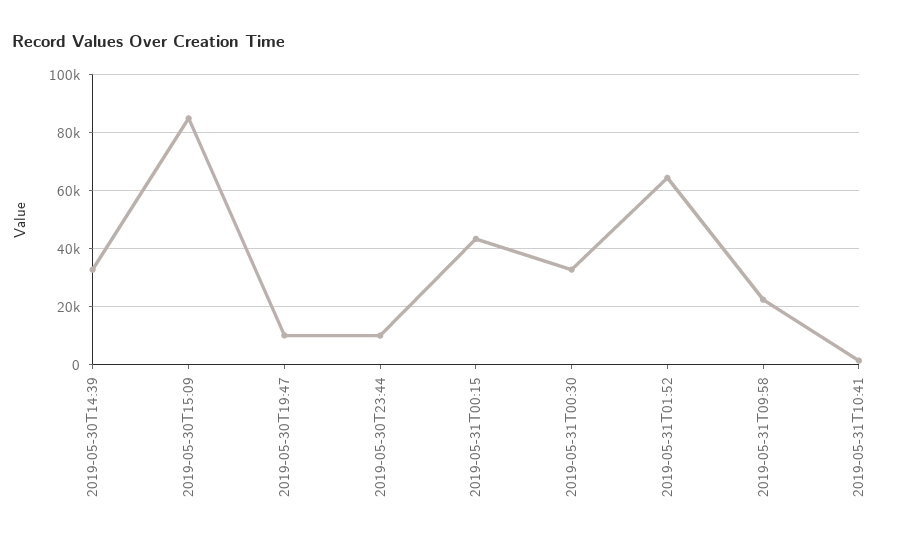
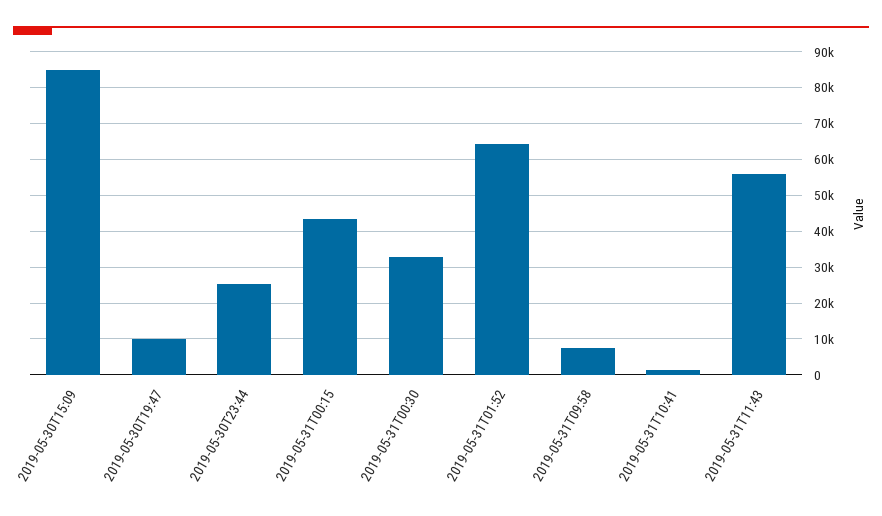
2019-05-30T14:39: 32500 -> none
2019-05-30T23:44: 10000 -> 26000
2019-05-31T09:58: 22500 -> 8000
2019-05-31T11:43: none -> 56000

